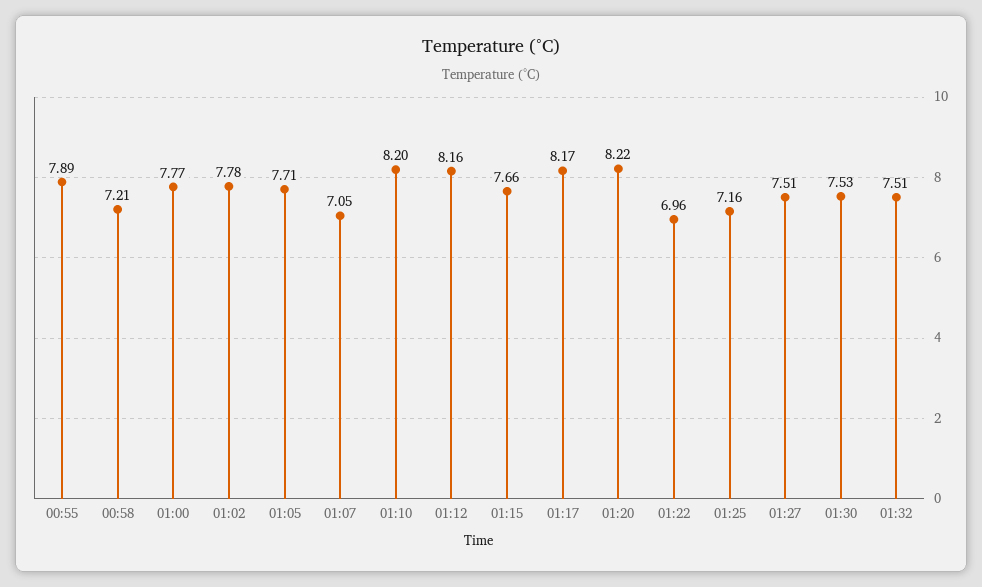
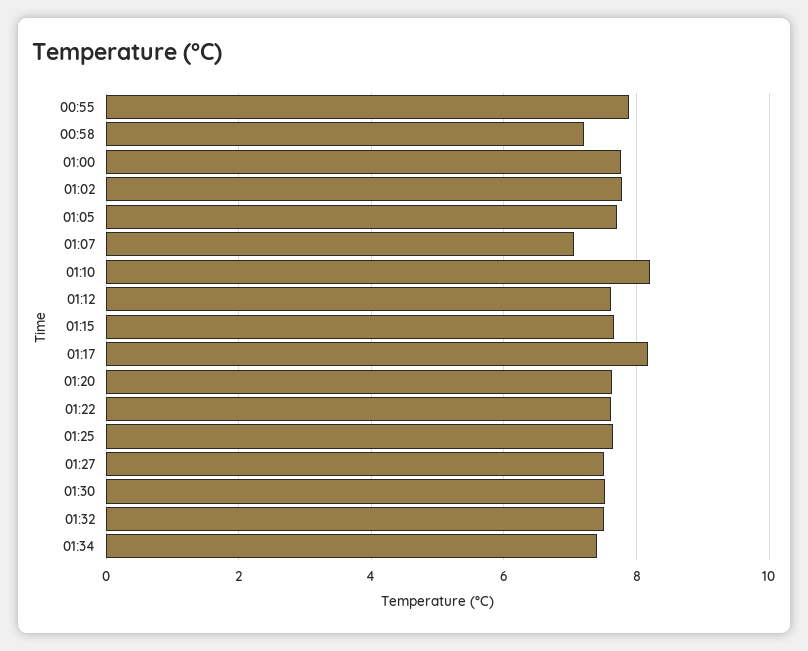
01:12: 8.16 -> 7.6
01:20: 8.22 -> 7.6
01:22: 6.96 -> 7.6
01:25: 7.16 -> 7.6
01:34: none -> 7.4

